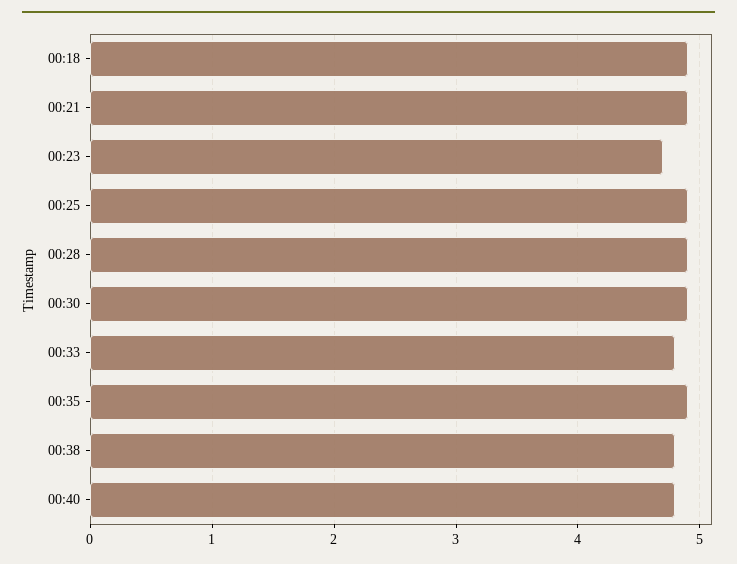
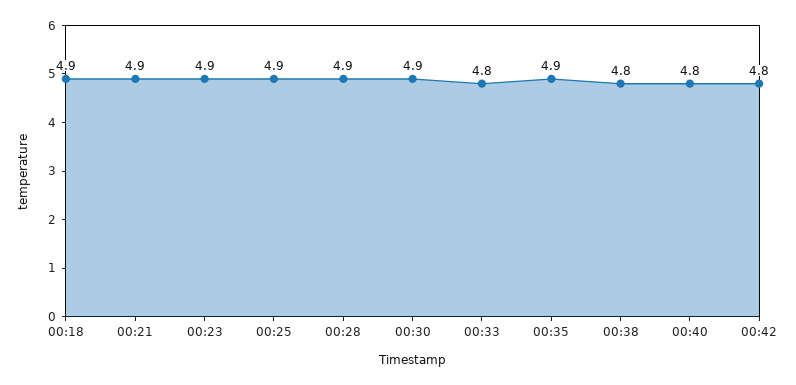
00:23: 4.7 -> 4.9
00:42: none -> 4.8

